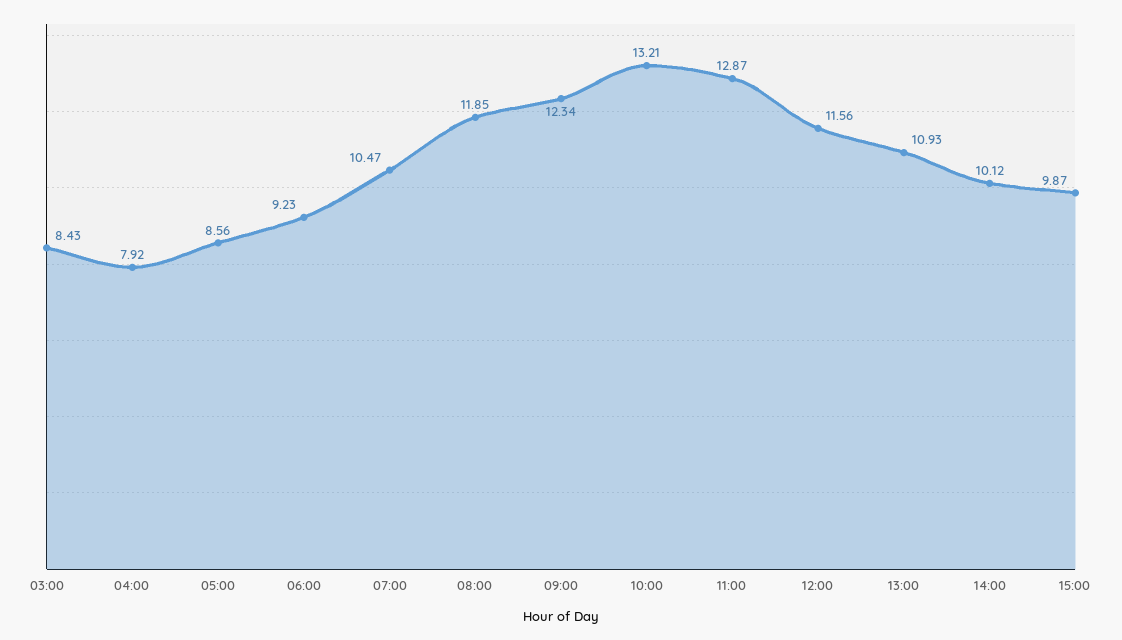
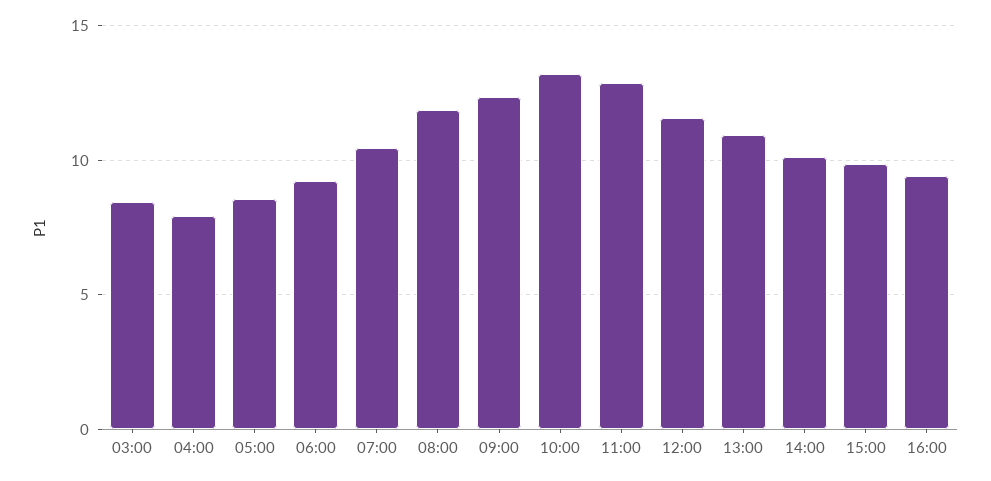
16:00: none -> 9.5

